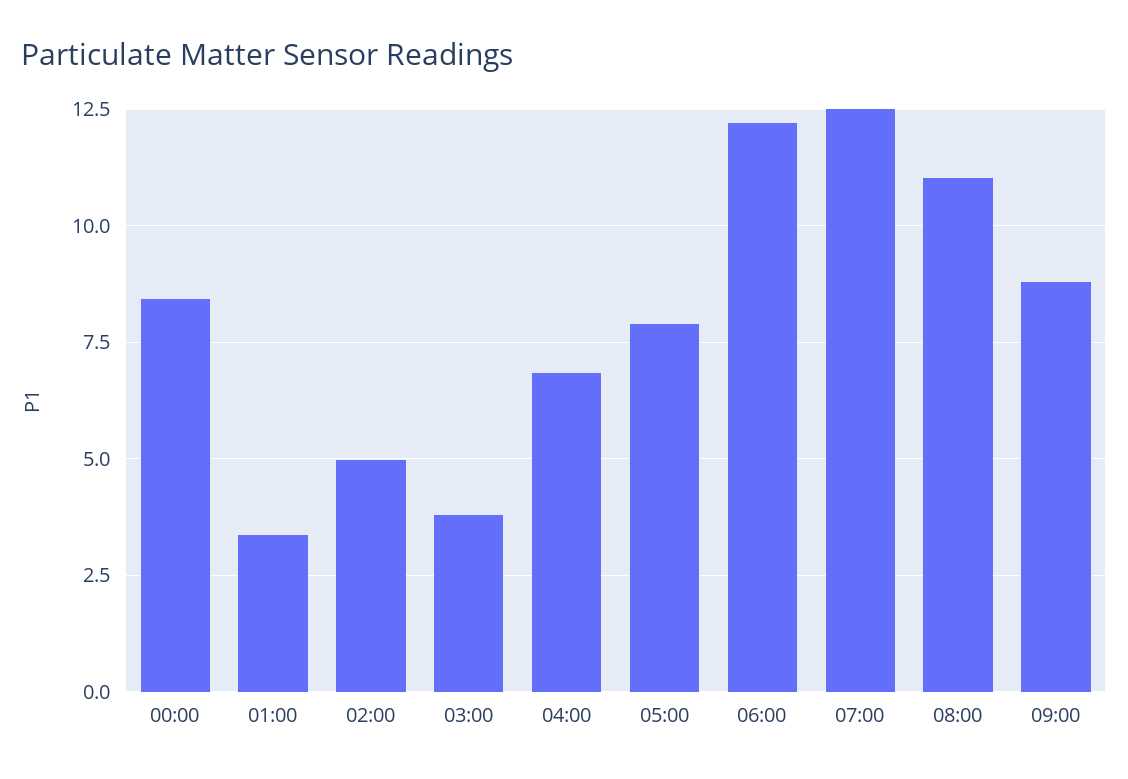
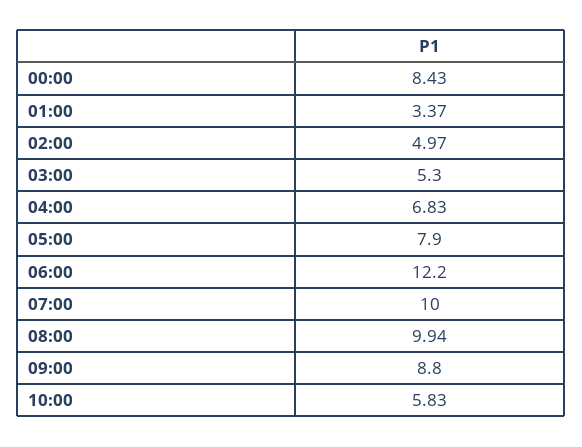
03:00: 3.75 -> 5.3
07:00: 12.5 -> 10
08:00: 11 -> 9.94
10:00: none -> 5.83

